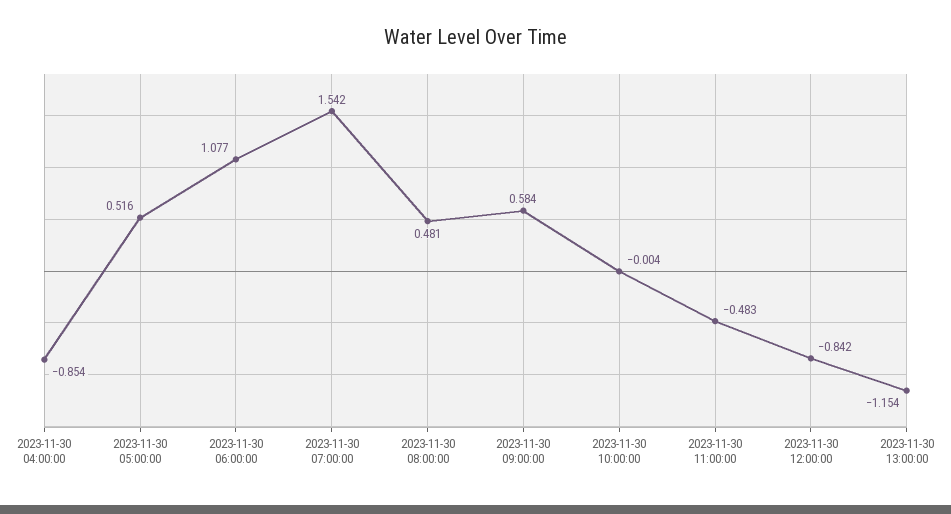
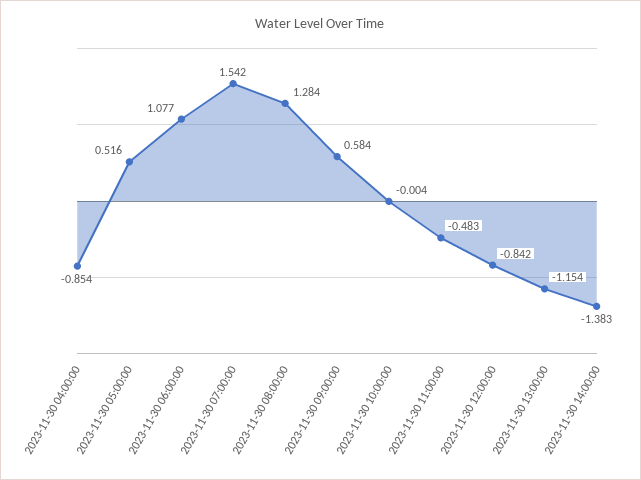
2023-11-30 08:00:00: 0.481 -> 1.284
2023-11-30 14:00:00: none -> -1.383

